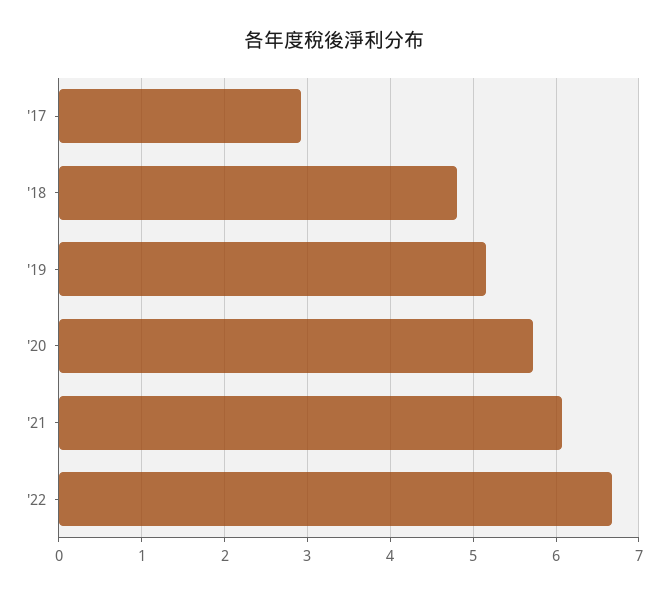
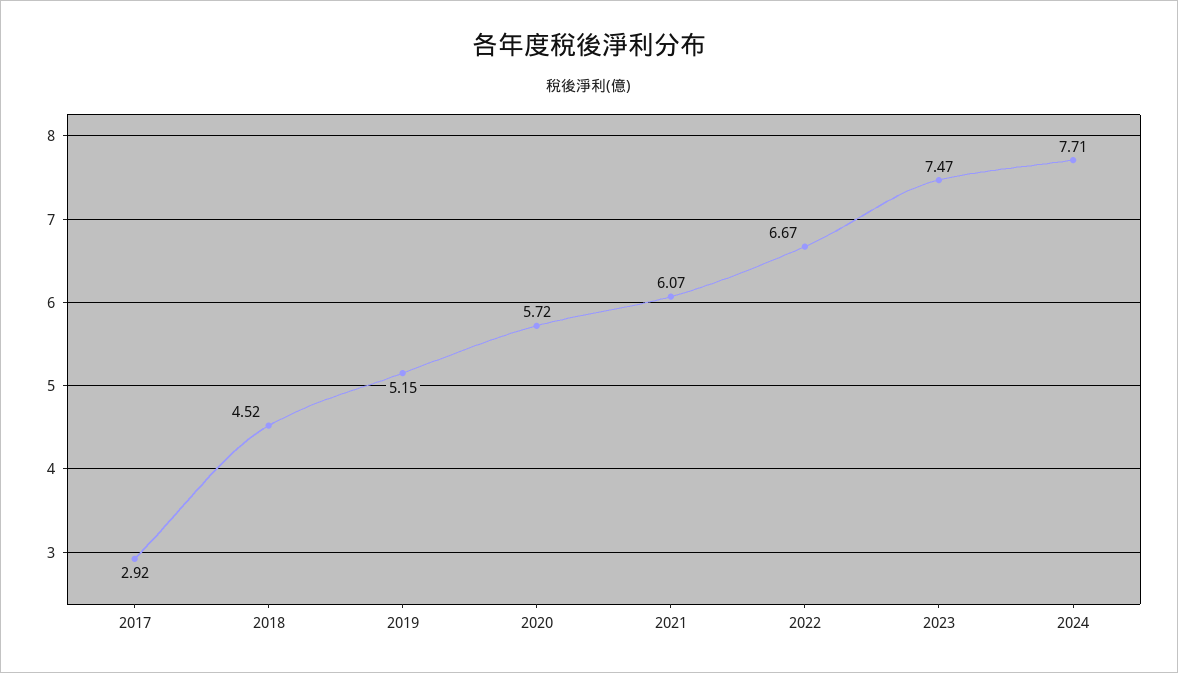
'18: 4.8 -> 4.52
2023: none -> 7.47
2024: none -> 7.71

